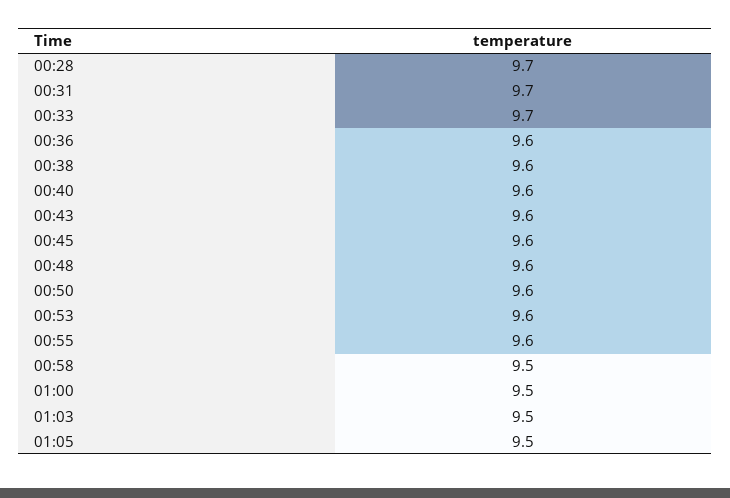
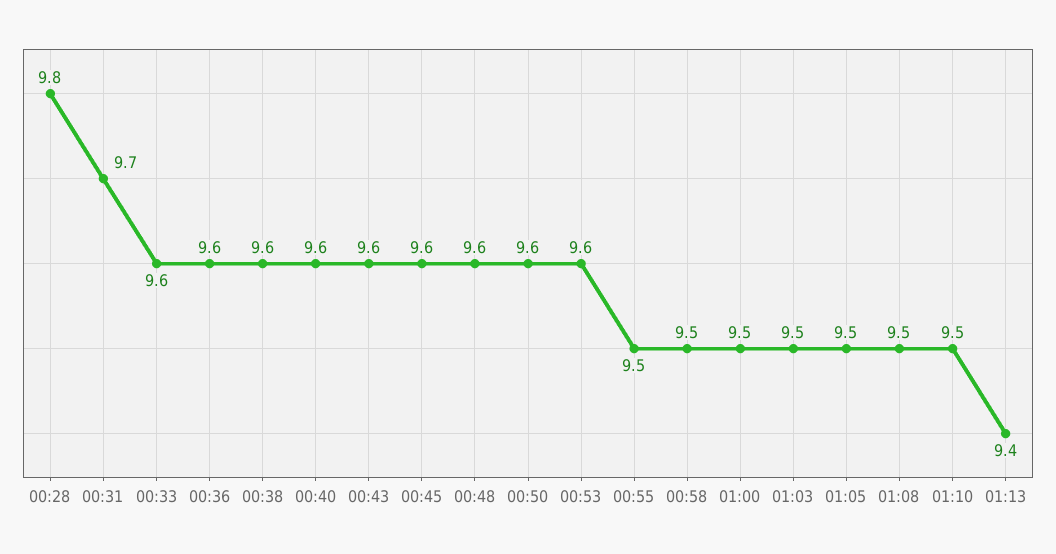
00:28: 9.7 -> 9.8
00:33: 9.7 -> 9.6
00:55: 9.6 -> 9.5
01:08: none -> 9.5
01:10: none -> 9.5
01:13: none -> 9.4

